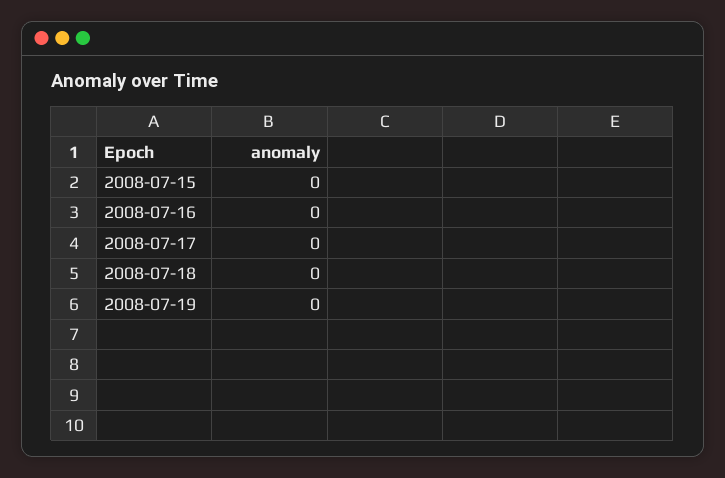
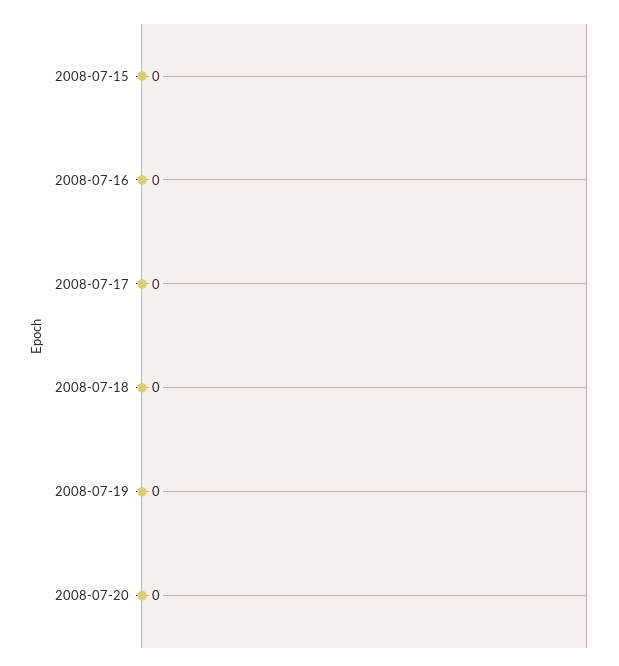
2008-07-20: none -> 0

